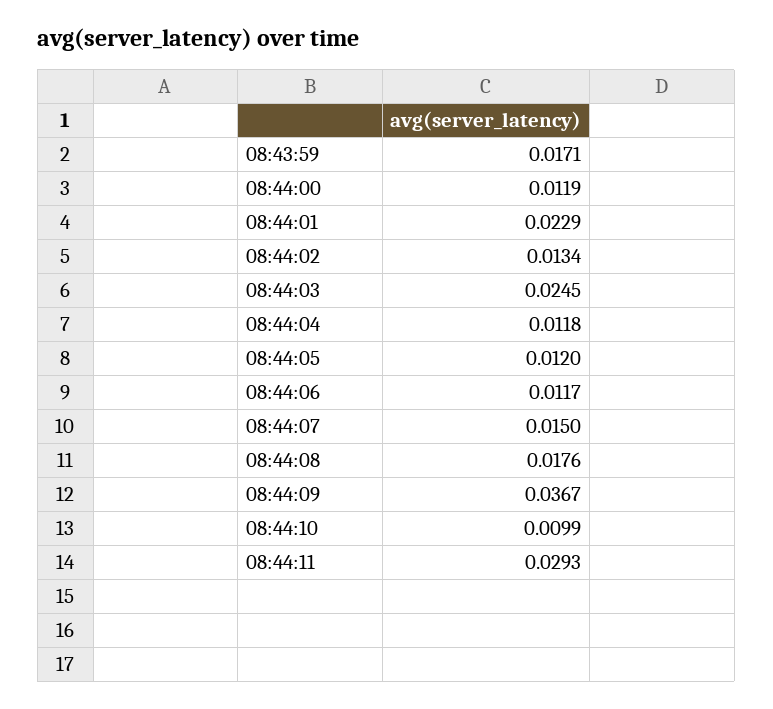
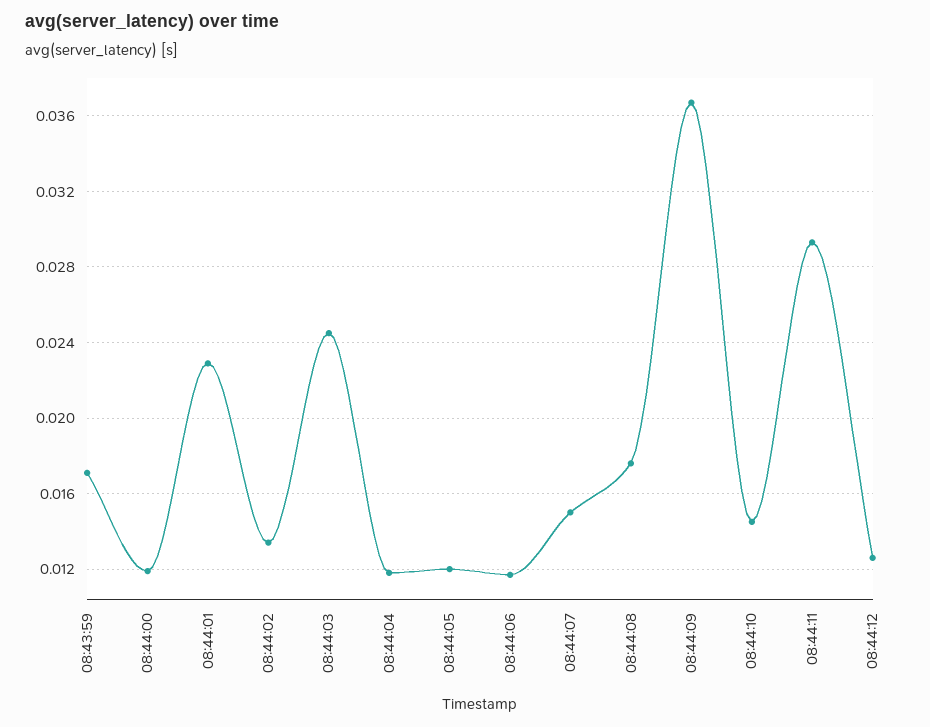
08:44:10: 0.0099 -> 0.0145
08:44:12: none -> 0.0125

